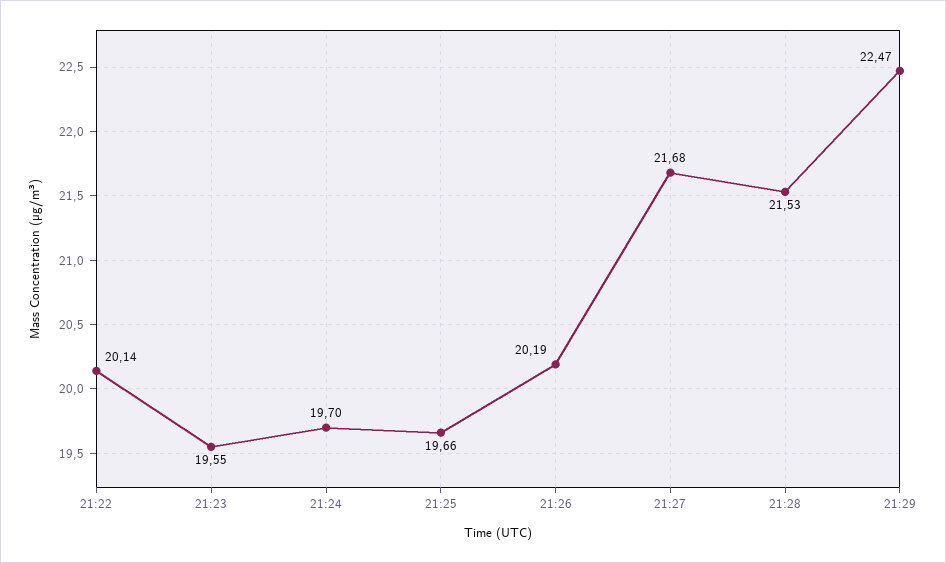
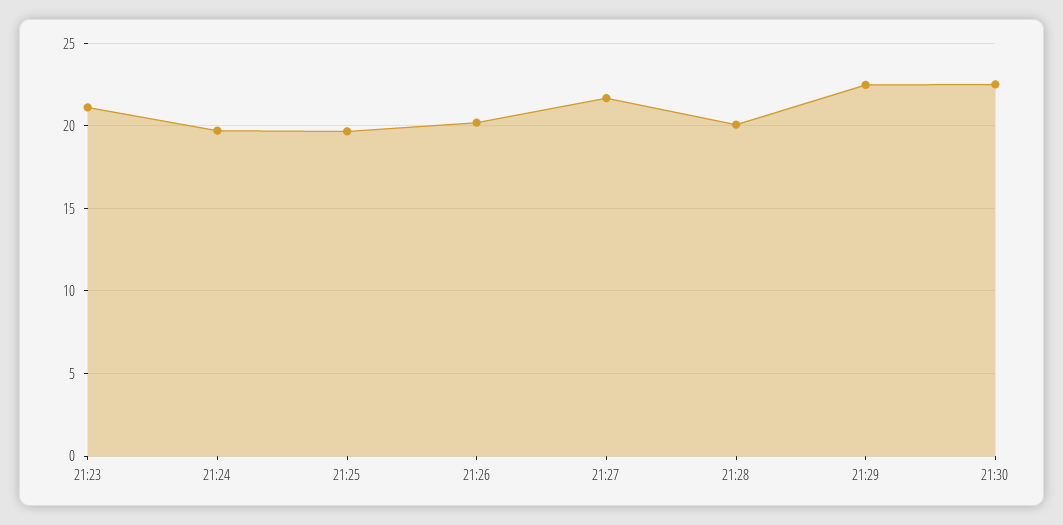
21:22: 20.14 -> none
21:23: 19.55 -> 21
21:28: 21.53 -> 20
21:30: none -> 22.5

